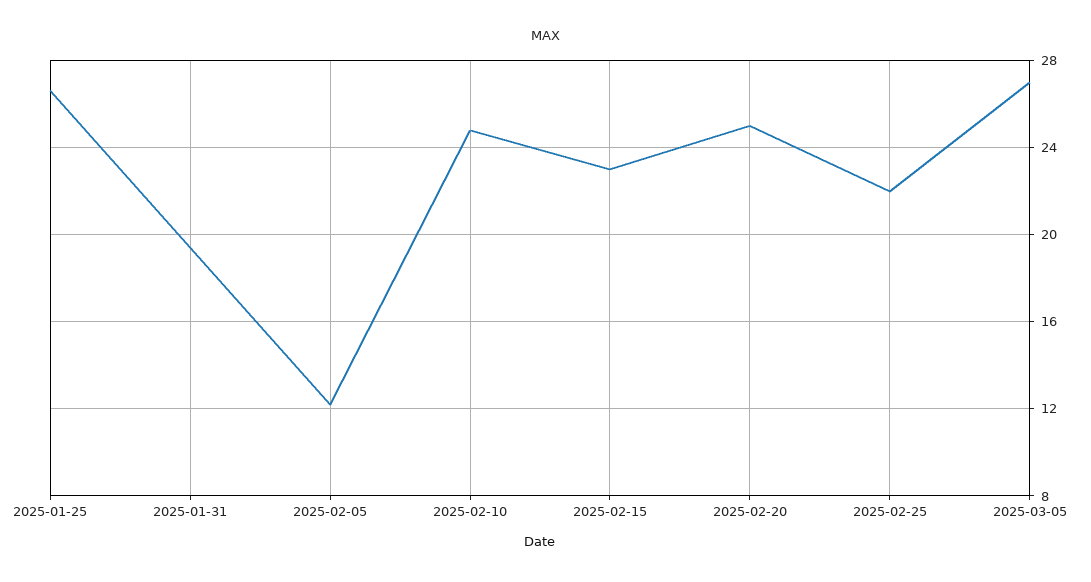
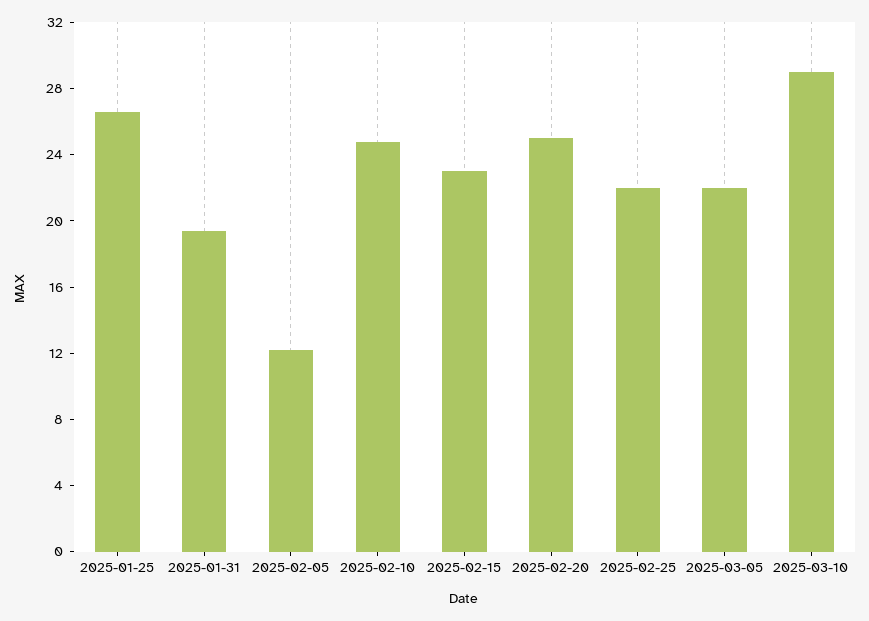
2025-03-05: 27 -> 22
2025-03-10: none -> 29

